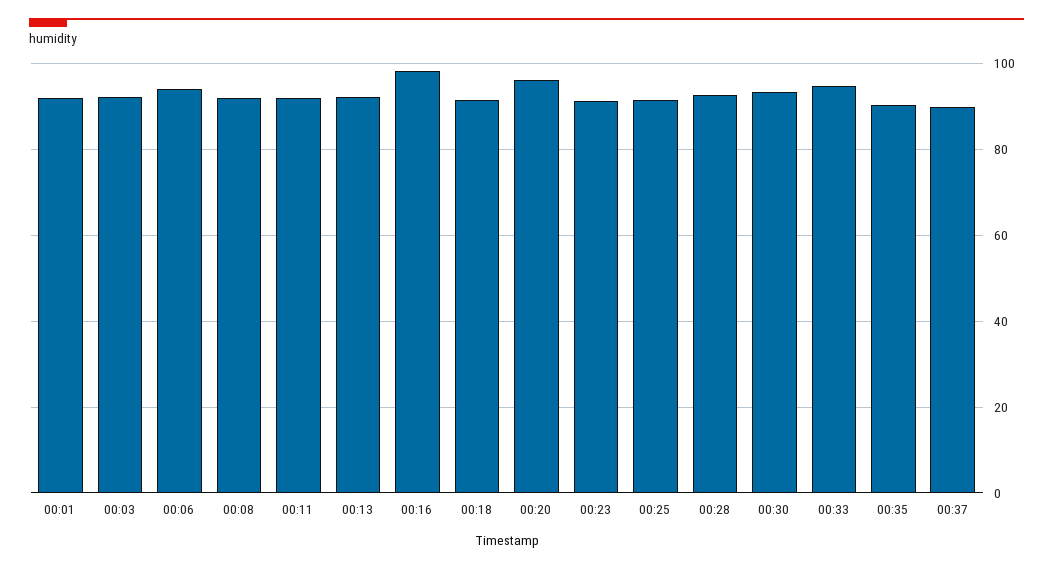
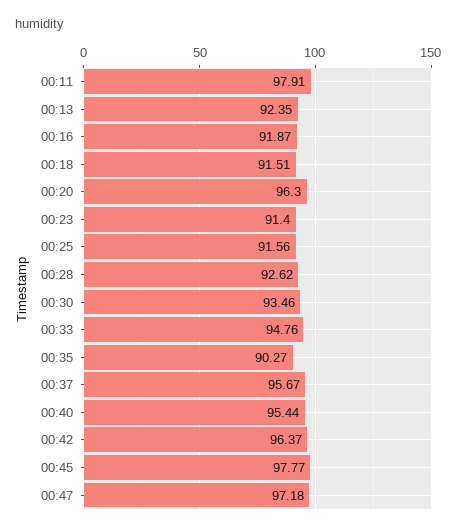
00:01: 92 -> none
00:03: 92 -> none
00:06: 94 -> none
00:08: 92 -> none
00:11: 92 -> 97.91
00:16: 98 -> 91.87
00:37: 90 -> 95.67
00:40: none -> 95.44
00:42: none -> 96.37
00:45: none -> 97.77
00:47: none -> 97.18

